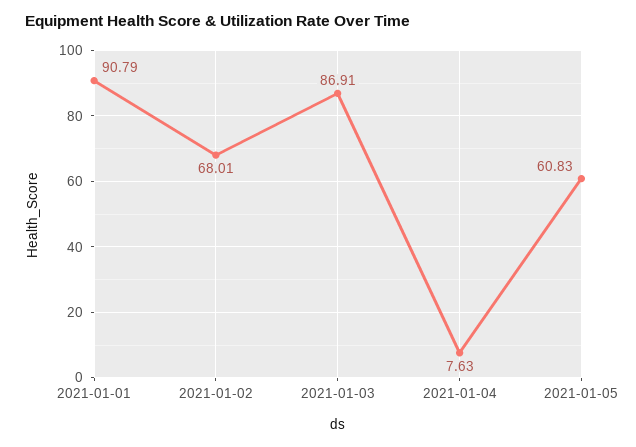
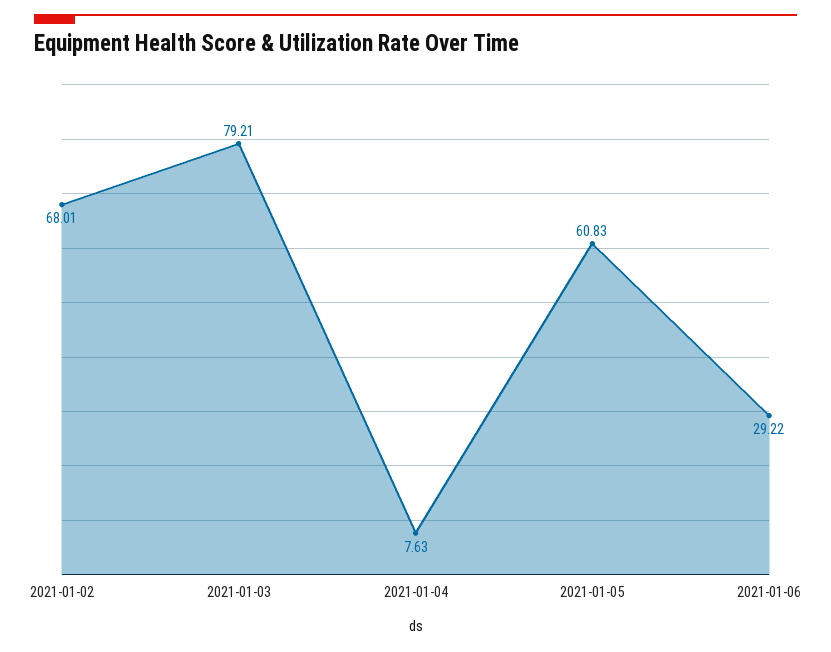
2021-01-01: 90.79 -> none
2021-01-03: 86.91 -> 79.21
2021-01-06: none -> 29.22

